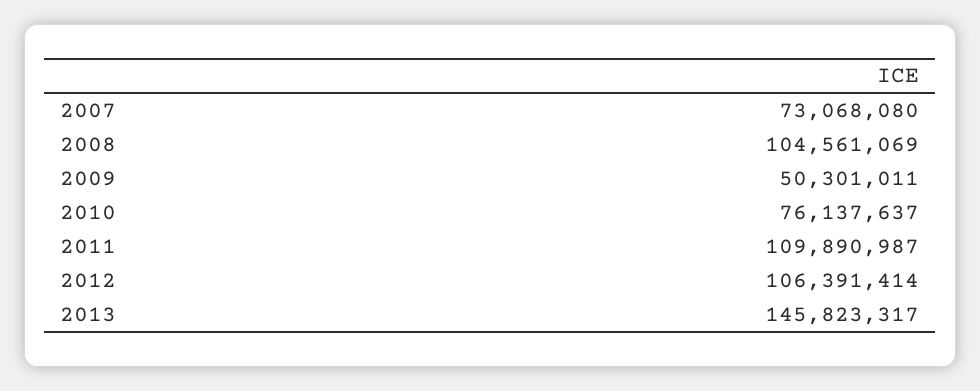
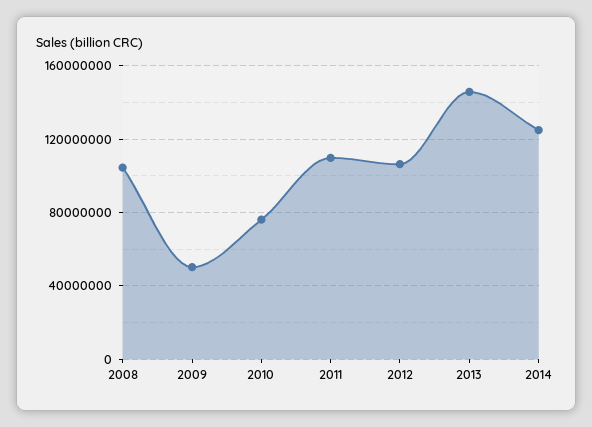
2007: 73068080 -> none
2014: none -> 125000000

